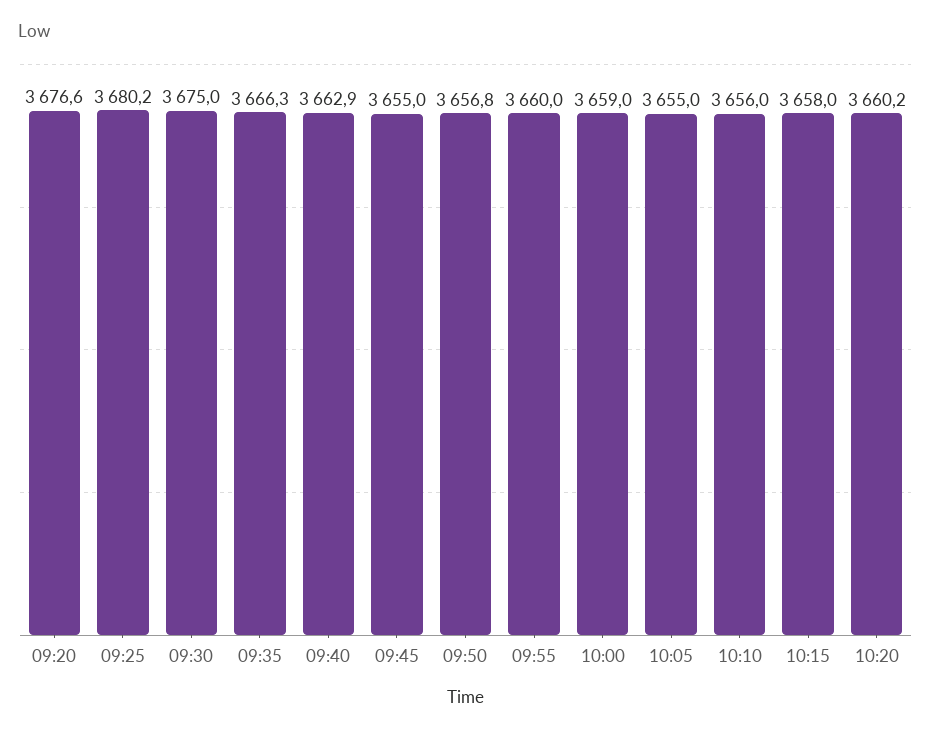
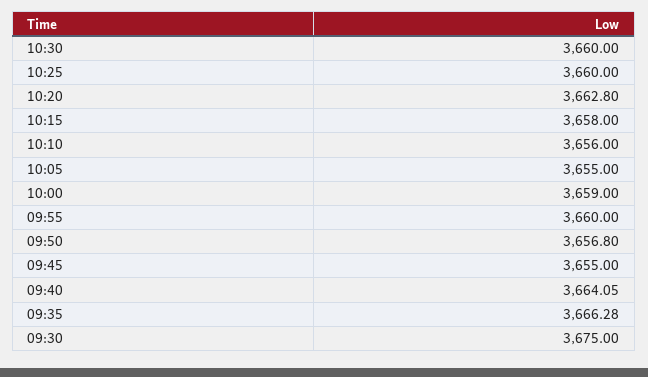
09:20: 3676.6 -> none
09:25: 3680.2 -> none
09:40: 3662.9 -> 3664.05
10:20: 3660.2 -> 3662.8
10:30: none -> 3660
10:25: none -> 3660

